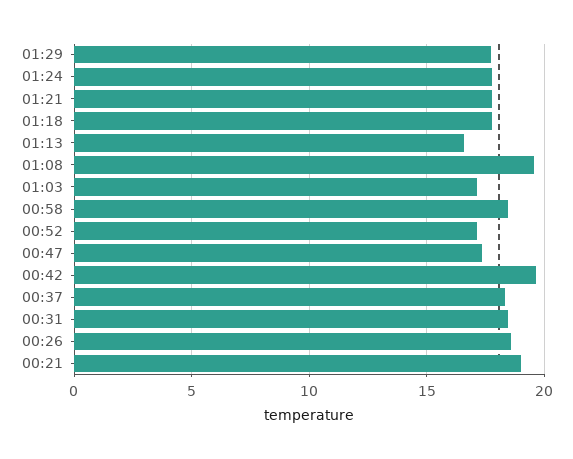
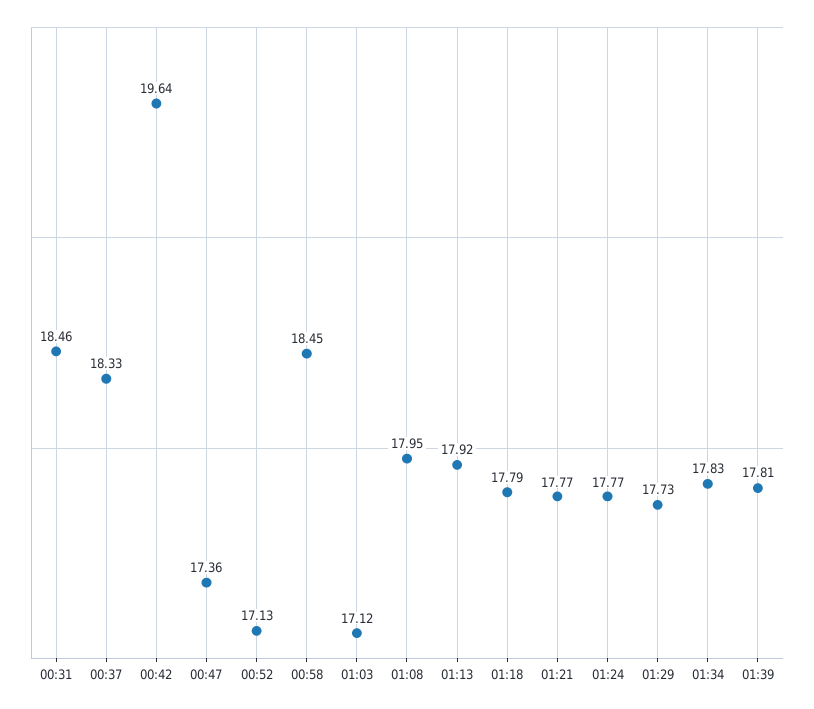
01:13: 16.5 -> 17.92
01:08: 19.5 -> 17.95
00:26: 18.5 -> none
00:21: 19 -> none
01:34: none -> 17.83
01:39: none -> 17.81

